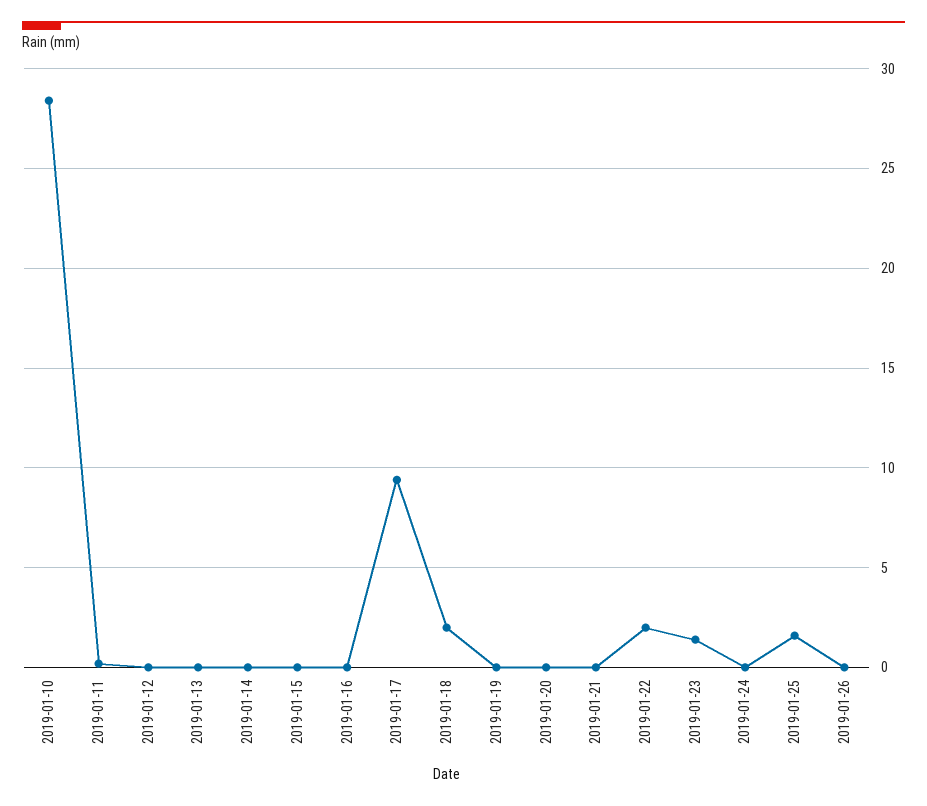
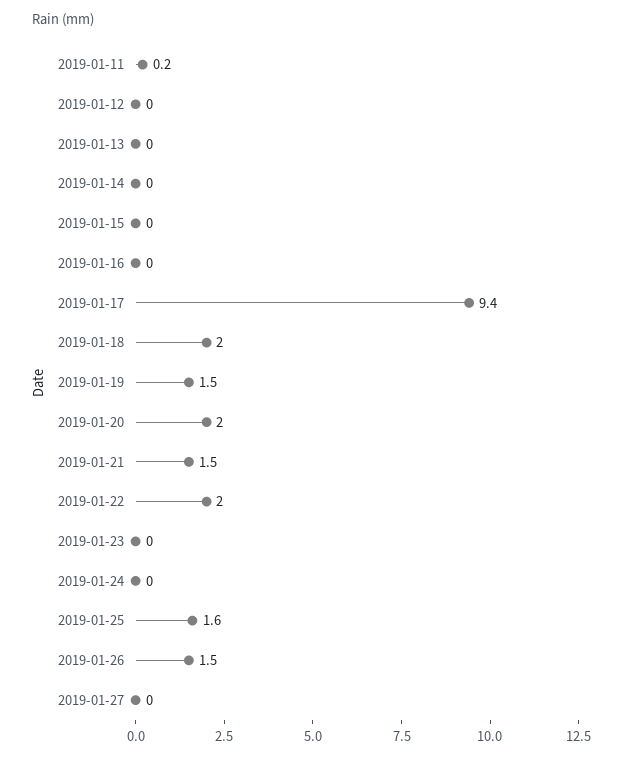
2019-01-10: 28.5 -> none
2019-01-19: 0 -> 1.5
2019-01-20: 0 -> 2
2019-01-21: 0 -> 1.5
2019-01-23: 1.5 -> 0
2019-01-26: 0 -> 1.5
2019-01-27: none -> 0

